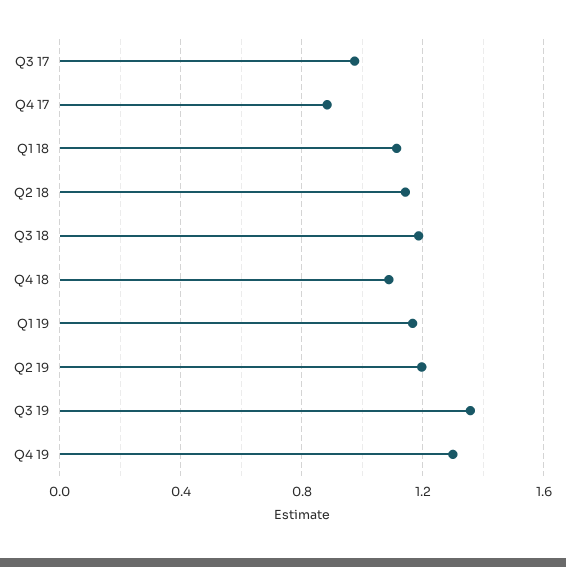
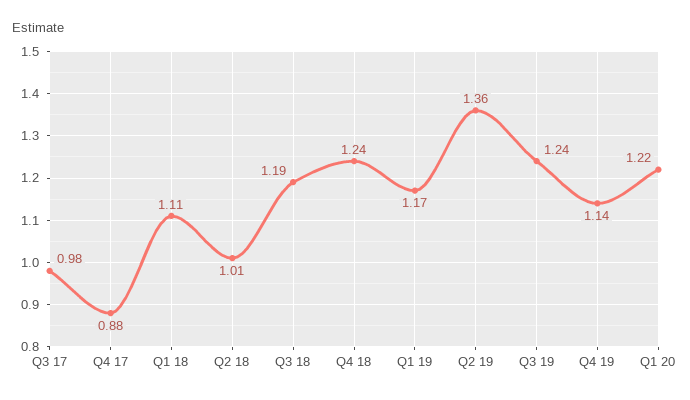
Q2 18: 1.15 -> 1.01
Q4 18: 1.1 -> 1.24
Q2 19: 1.2 -> 1.36
Q3 19: 1.35 -> 1.24
Q4 19: 1.3 -> 1.14
Q1 20: none -> 1.22

